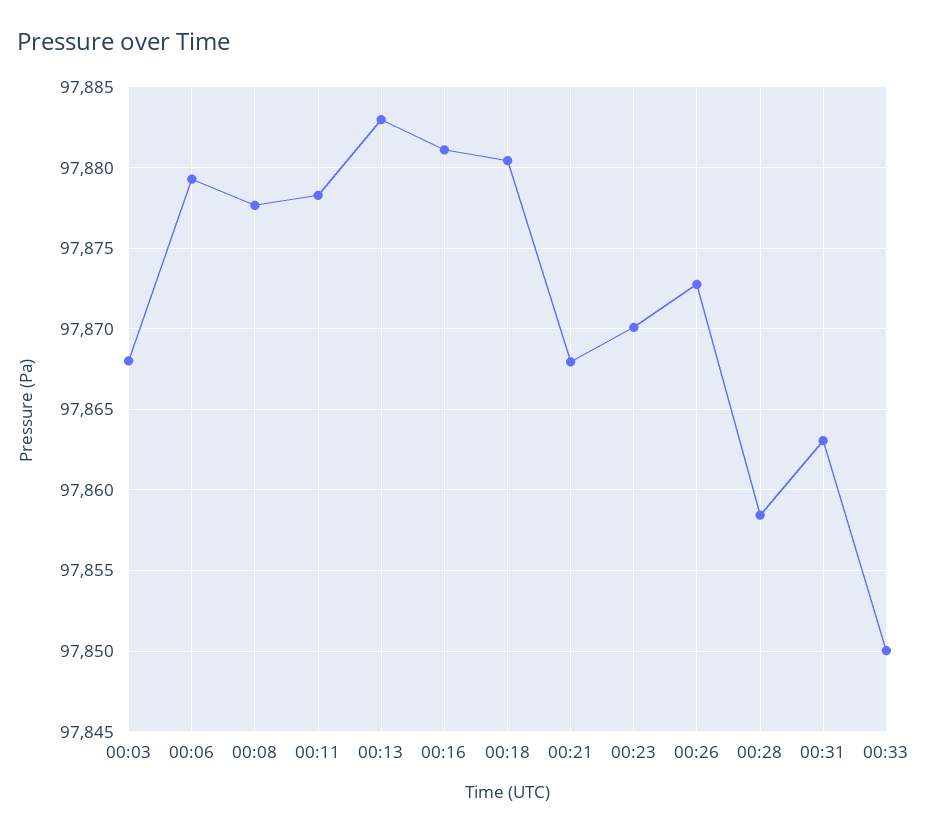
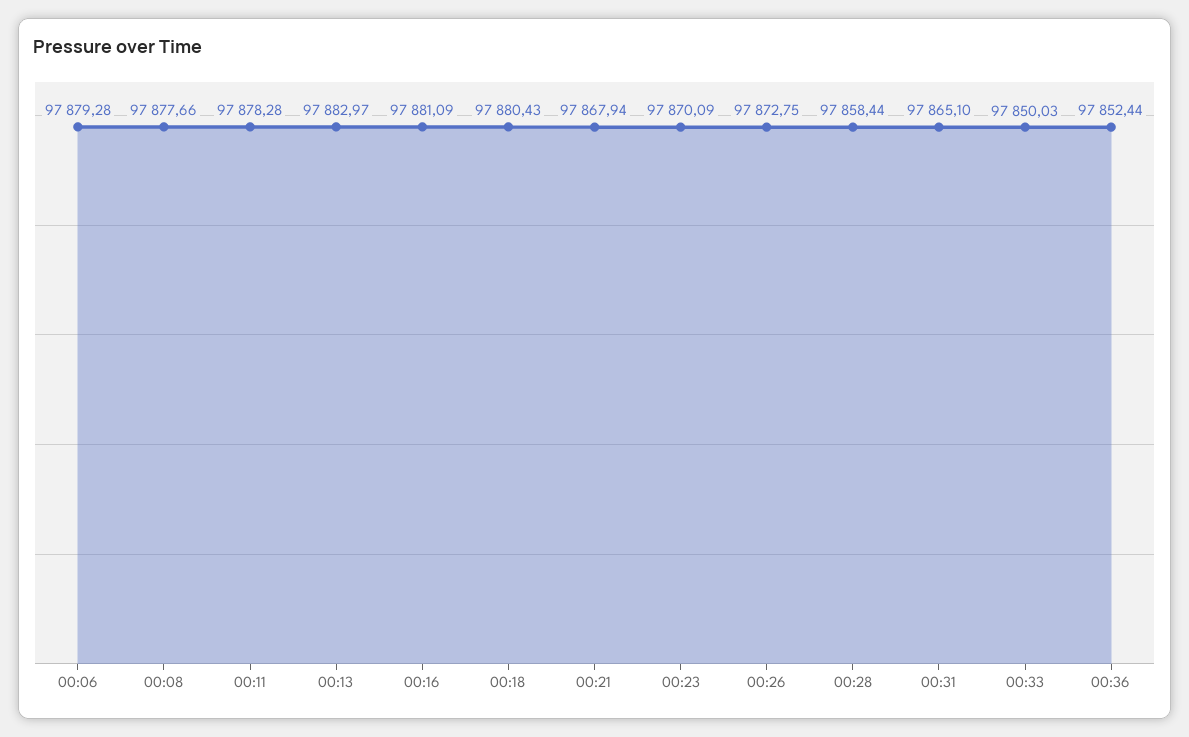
00:03: 97868 -> none
00:31: 97863 -> 97865.1
00:36: none -> 97852.44

